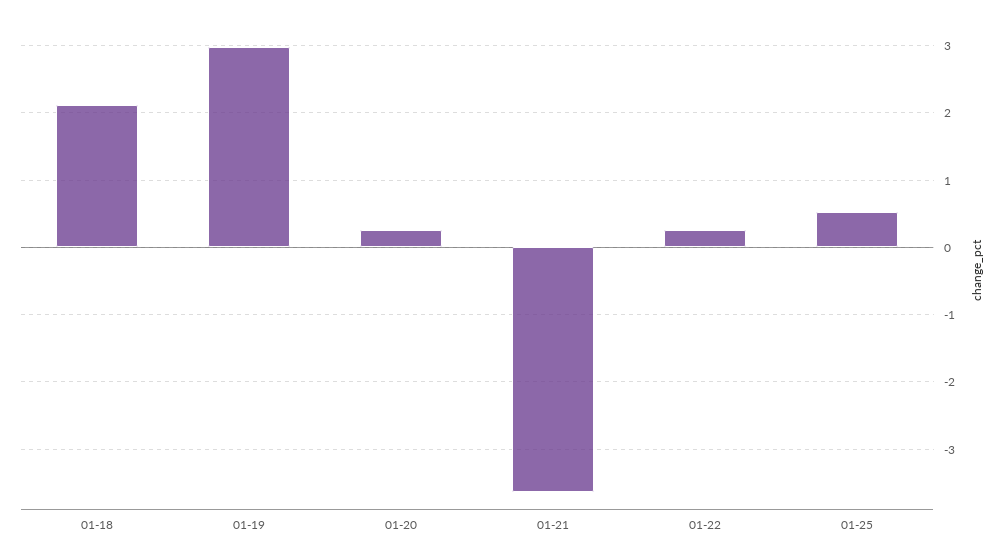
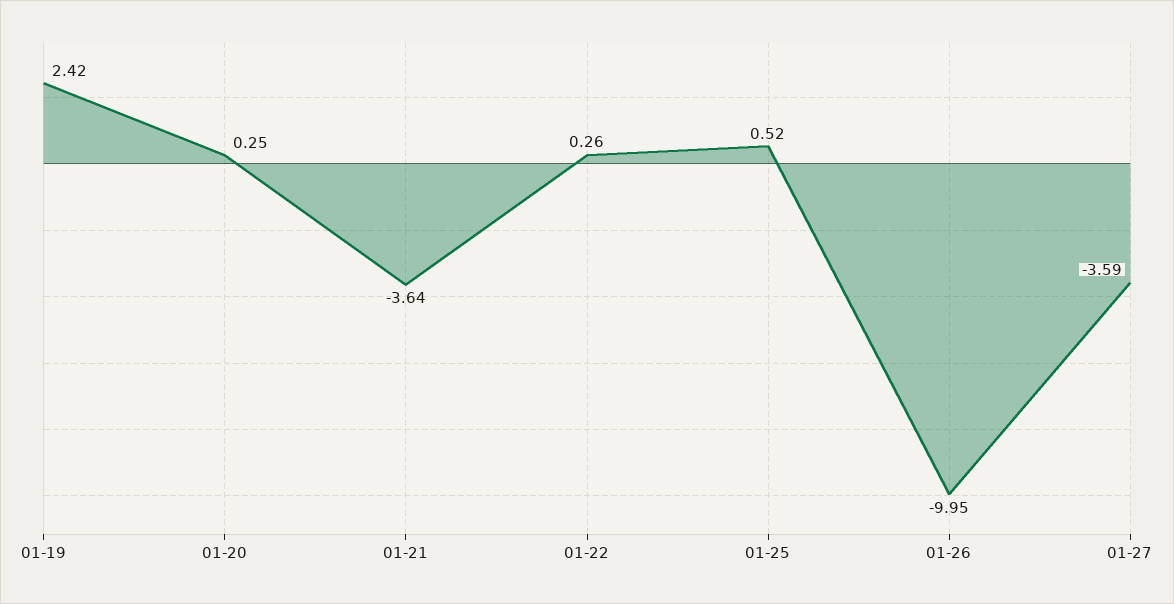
01-18: 2.1 -> none
01-19: 3 -> 2.42
01-26: none -> -9.95
01-27: none -> -3.59

